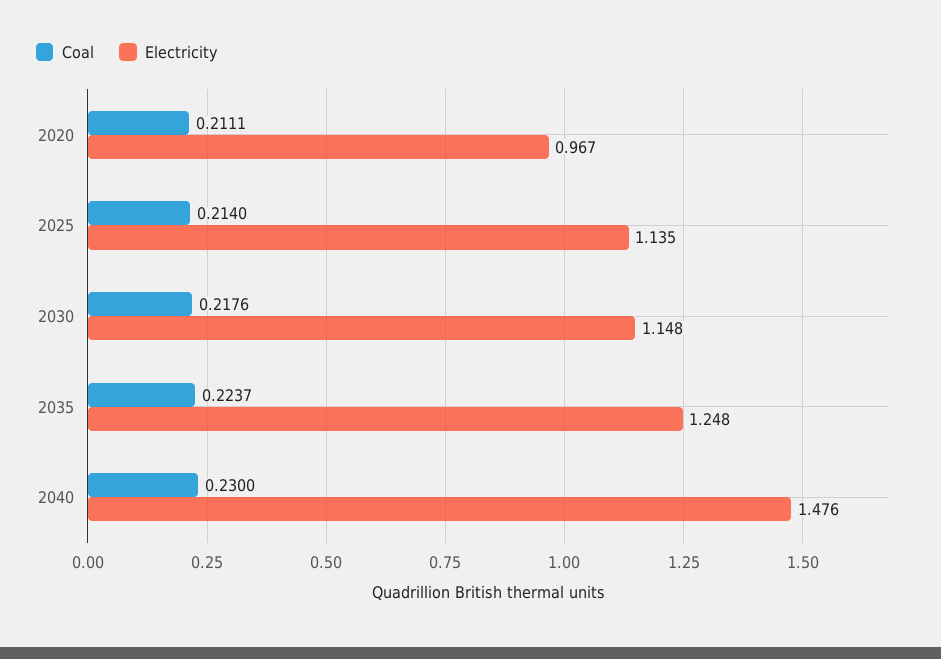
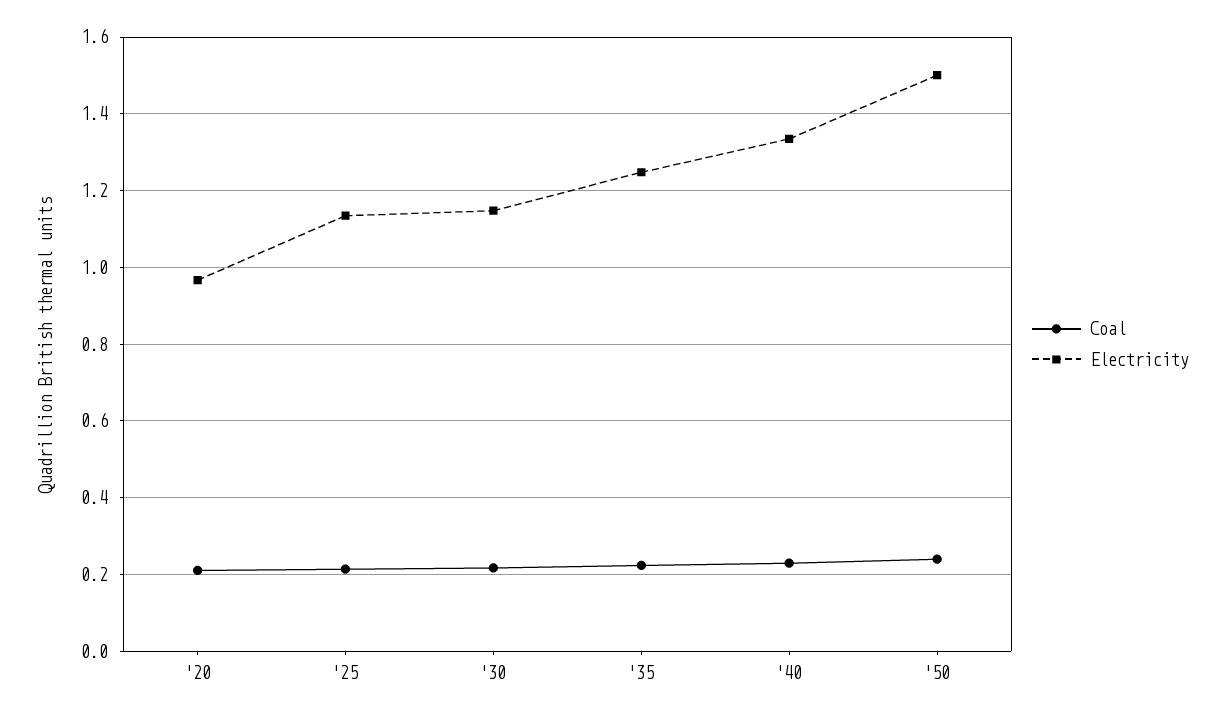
Electricity, 2040: 1.476 -> 1.34
Coal, '50: none -> 0.24
Electricity, '50: none -> 1.5

